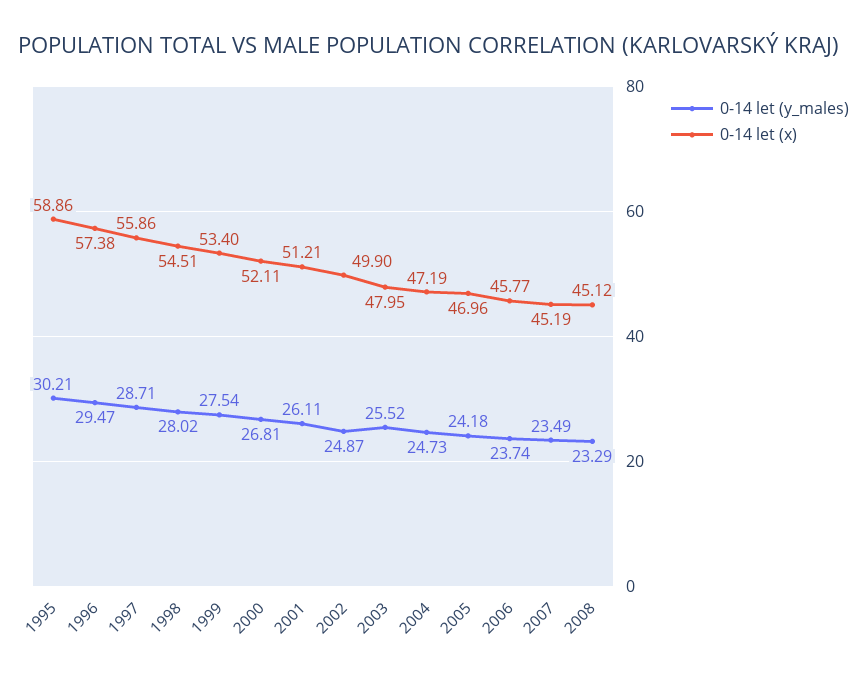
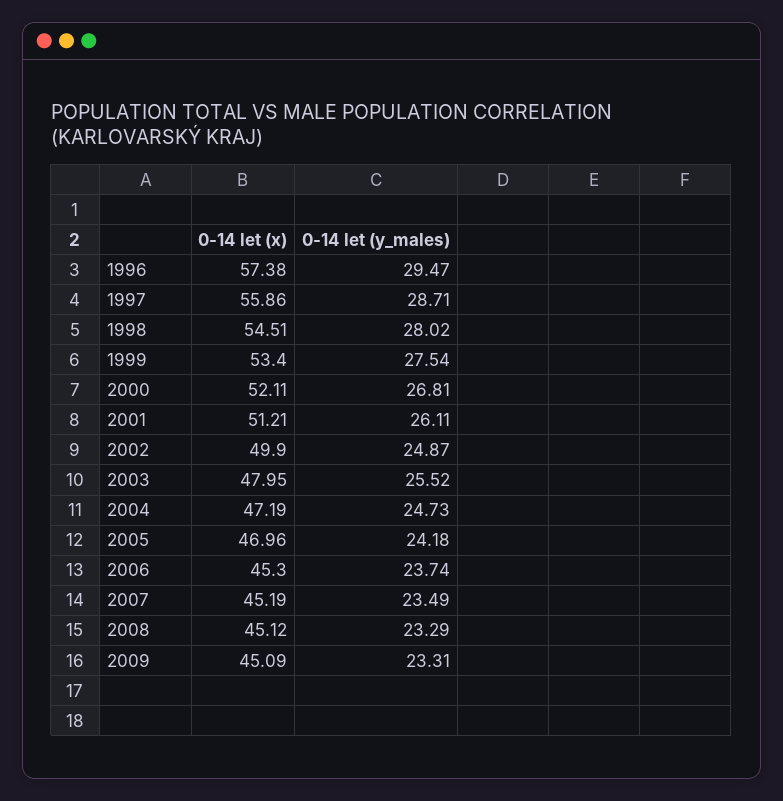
0-14 let (y_males), 1995: 30.21 -> none
0-14 let (x), 1995: 58.86 -> none
0-14 let (x), 2006: 45.77 -> 45.3
0-14 let (x), 2009: none -> 45.09
0-14 let (y_males), 2009: none -> 23.31

